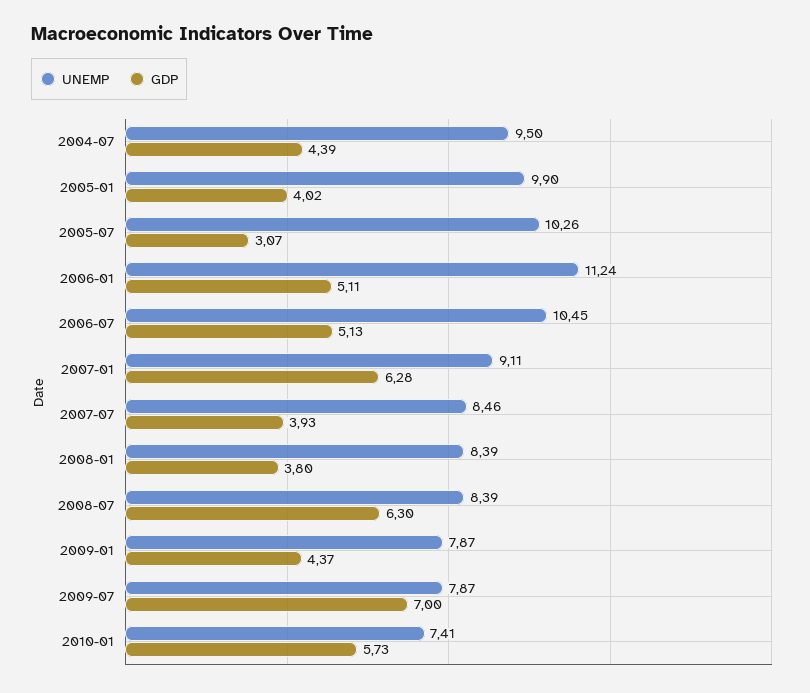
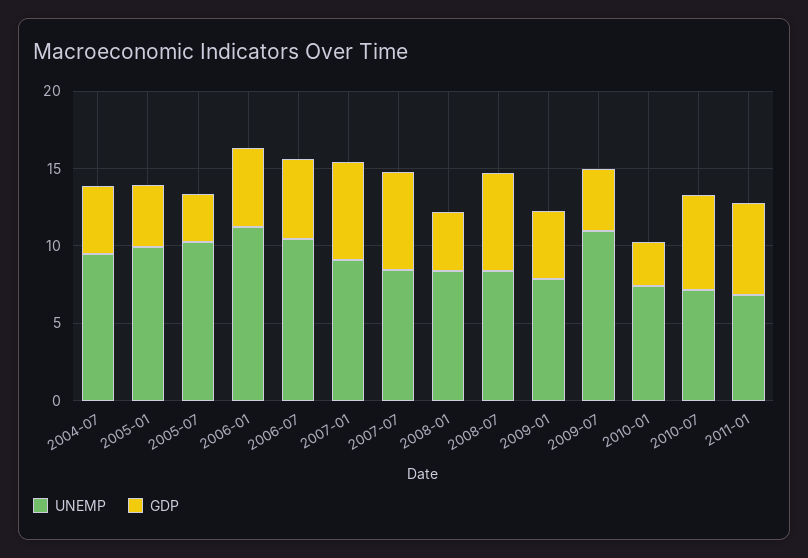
GDP, 2007-07: 3.93 -> 6
UNEMP, 2009-07: 7.87 -> 11
GDP, 2009-07: 7 -> 4
GDP, 2010-01: 5.73 -> 3
UNEMP, 2010-07: none -> 7
GDP, 2010-07: none -> 6
UNEMP, 2011-01: none -> 7
GDP, 2011-01: none -> 6

